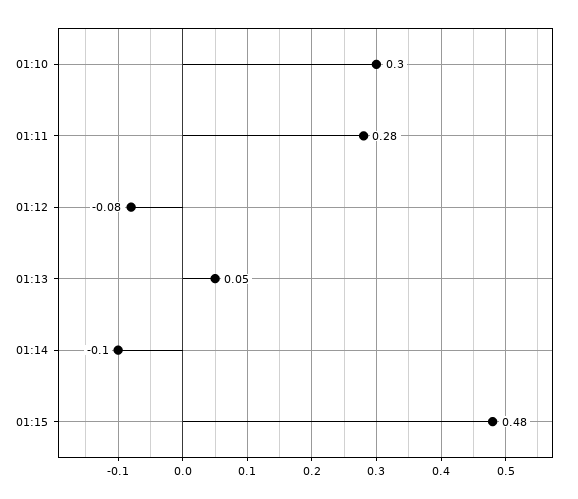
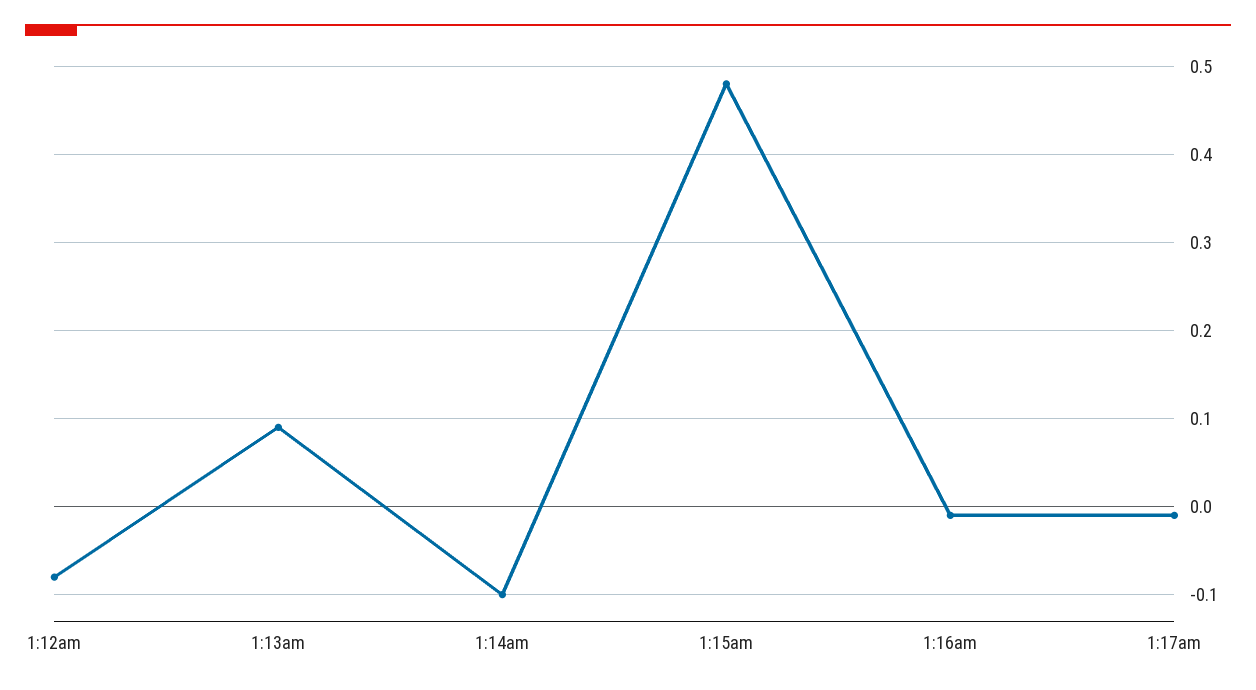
01:10: 0.3 -> none
01:11: 0.28 -> none
01:13: 0.05 -> 0.09
1:16am: none -> -0.01
1:17am: none -> -0.01

